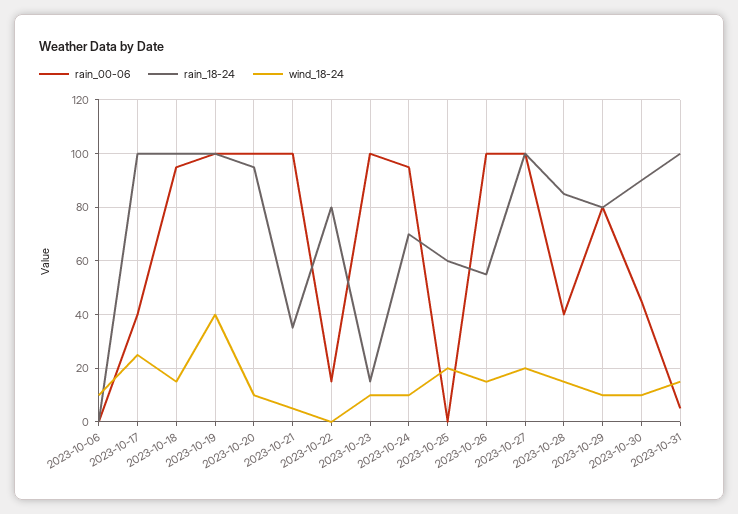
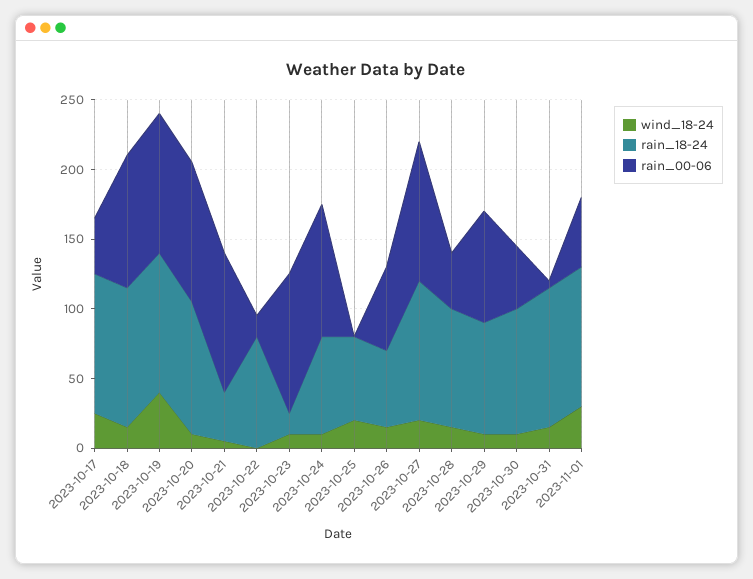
rain_00-06, 2023-10-06: 0 -> none
rain_18-24, 2023-10-06: 0 -> none
wind_18-24, 2023-10-06: 10 -> none
rain_00-06, 2023-10-26: 100 -> 60
wind_18-24, 2023-11-01: none -> 30
rain_18-24, 2023-11-01: none -> 100
rain_00-06, 2023-11-01: none -> 50

